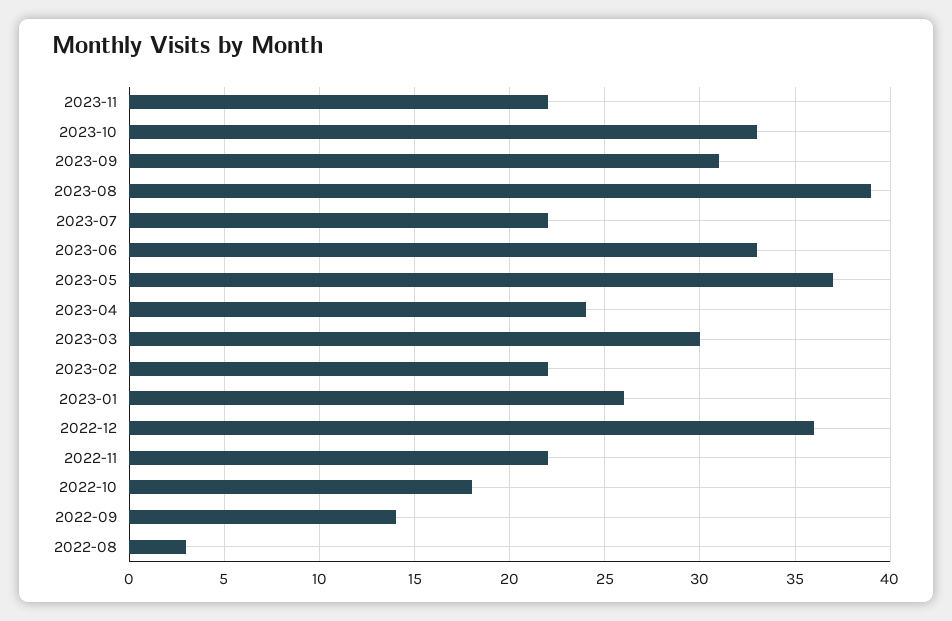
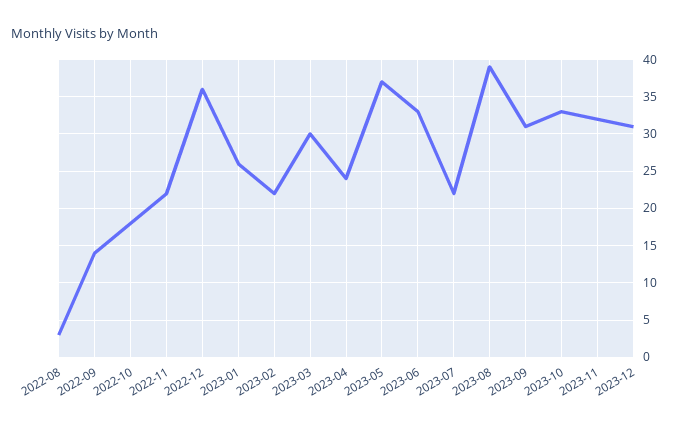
2023-11: 22 -> 32
2023-12: none -> 31

